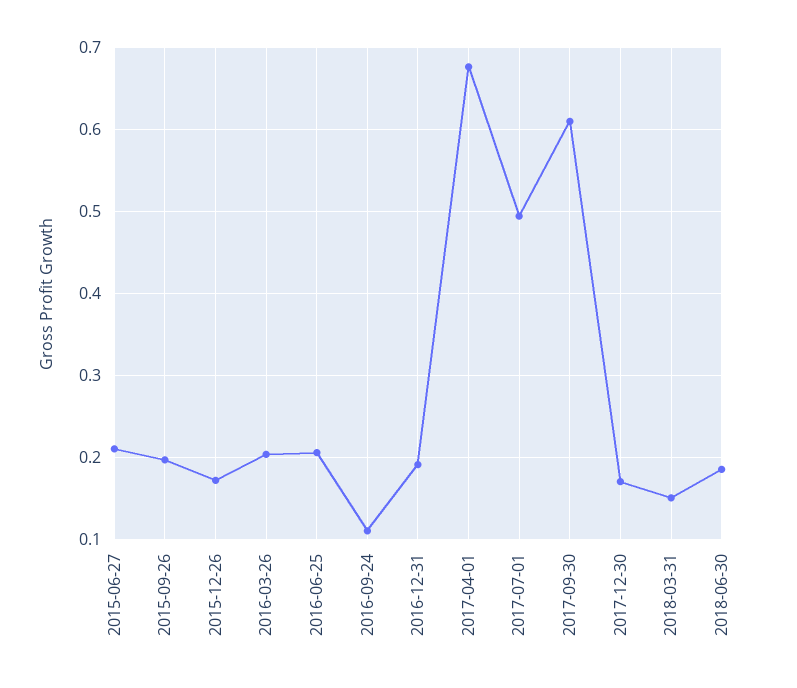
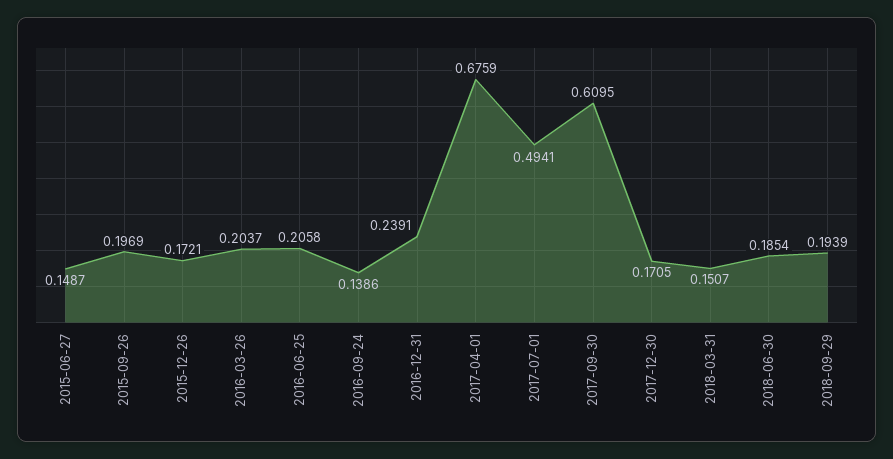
2015-06-27: 0.21 -> 0.1487
2016-09-24: 0.11 -> 0.1386
2016-12-31: 0.19 -> 0.2391
2018-09-29: none -> 0.1939

